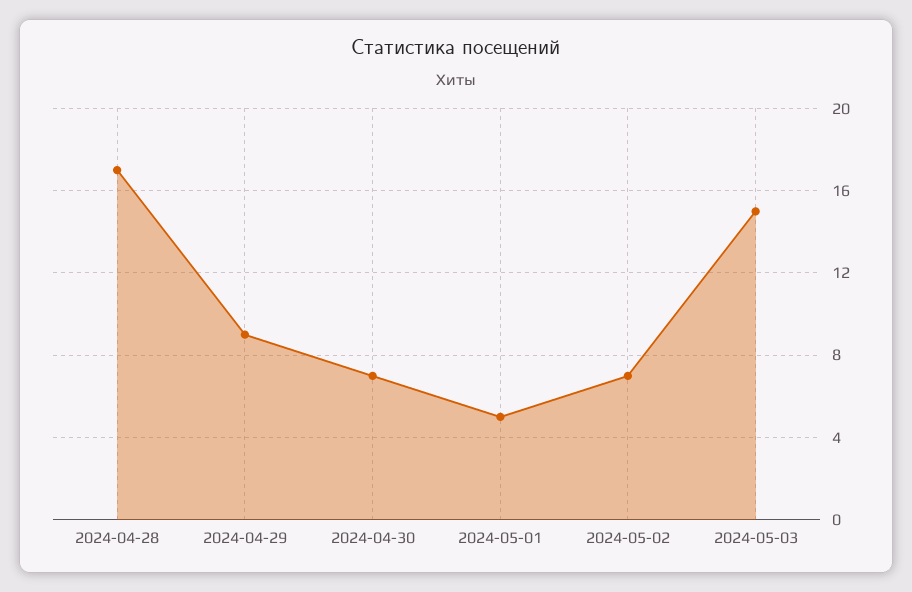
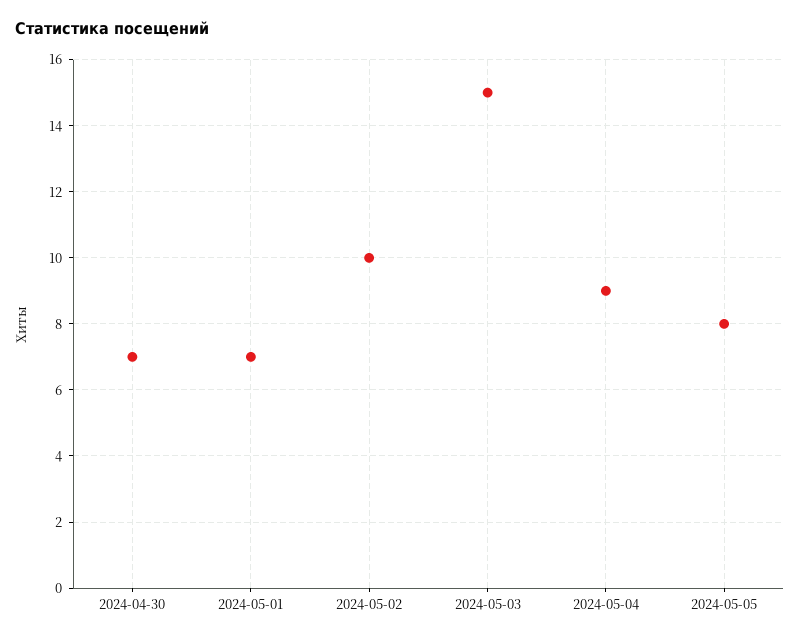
2024-04-28: 17 -> none
2024-04-29: 9 -> none
2024-05-01: 5 -> 7
2024-05-02: 7 -> 10
2024-05-04: none -> 9
2024-05-05: none -> 8

